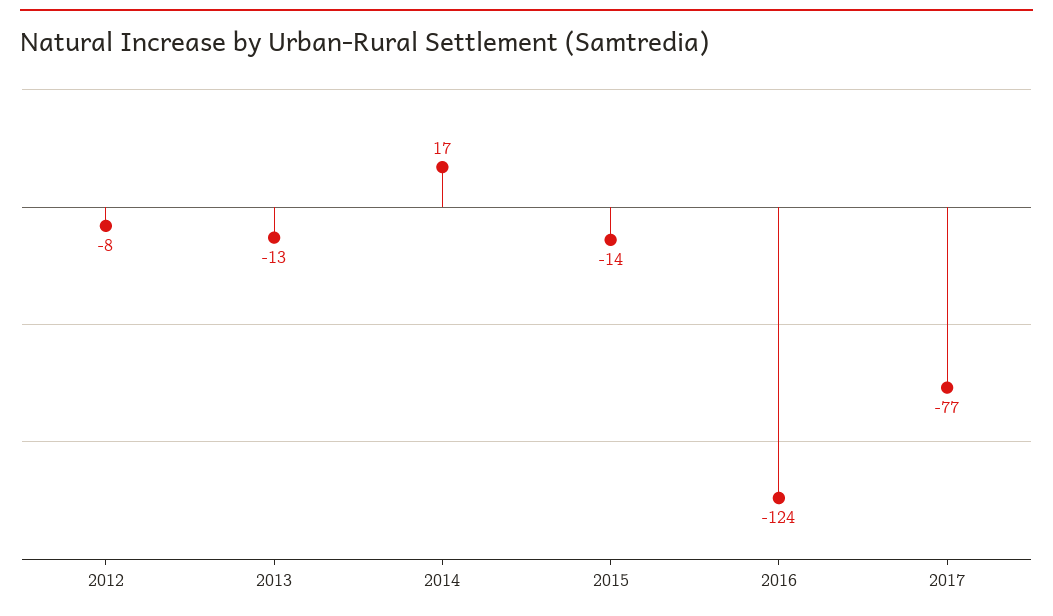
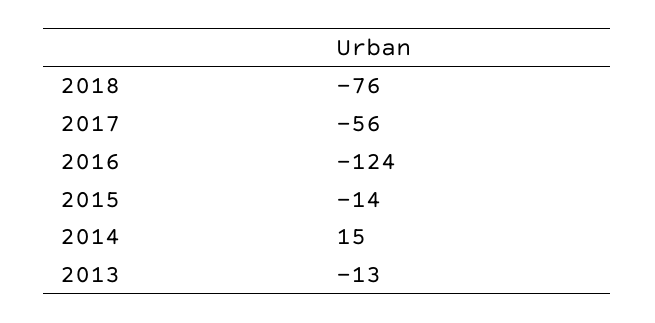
2012: -8 -> none
2014: 17 -> 15
2017: -77 -> -56
2018: none -> -76

